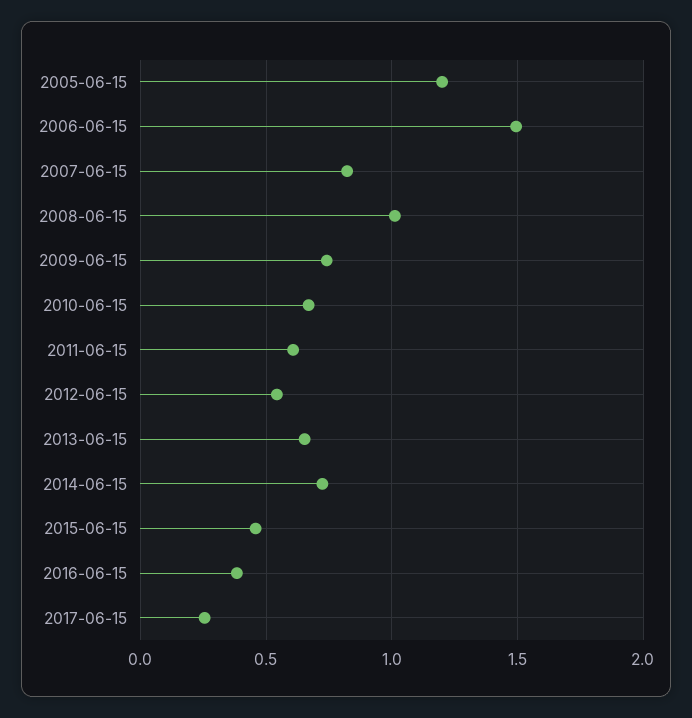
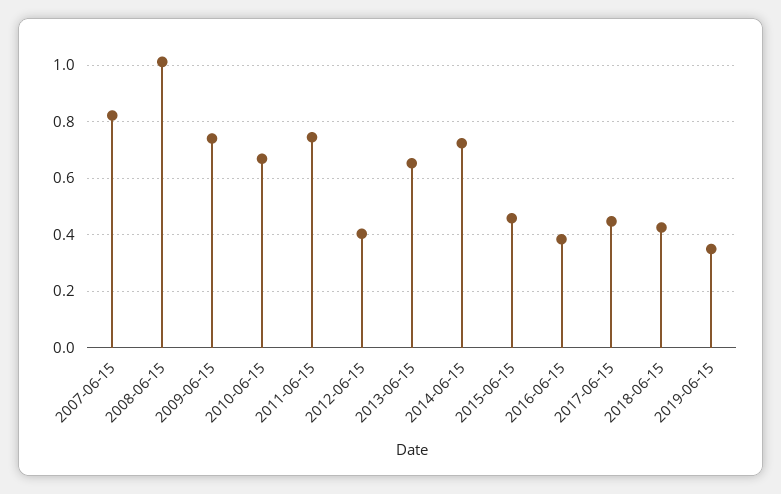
2005-06-15: 1.2 -> none
2006-06-15: 1.5 -> none
2011-06-15: 0.6 -> 0.75
2012-06-15: 0.55 -> 0.4
2017-06-15: 0.25 -> 0.45
2018-06-15: none -> 0.425
2019-06-15: none -> 0.35

